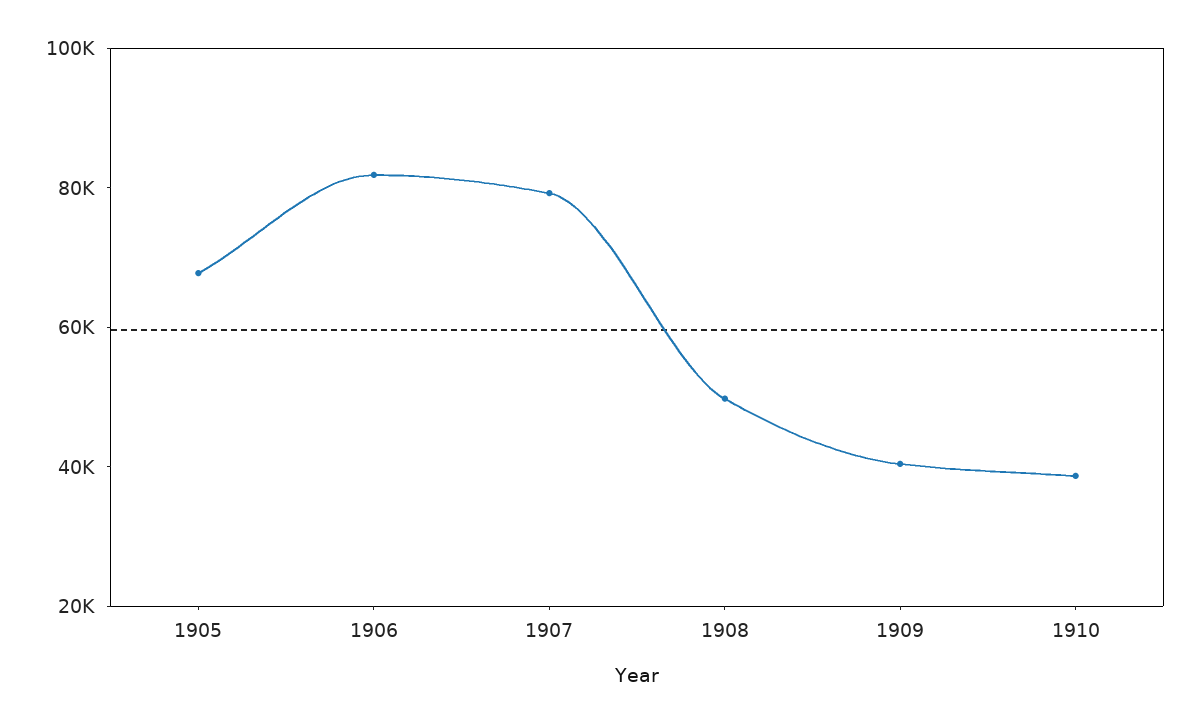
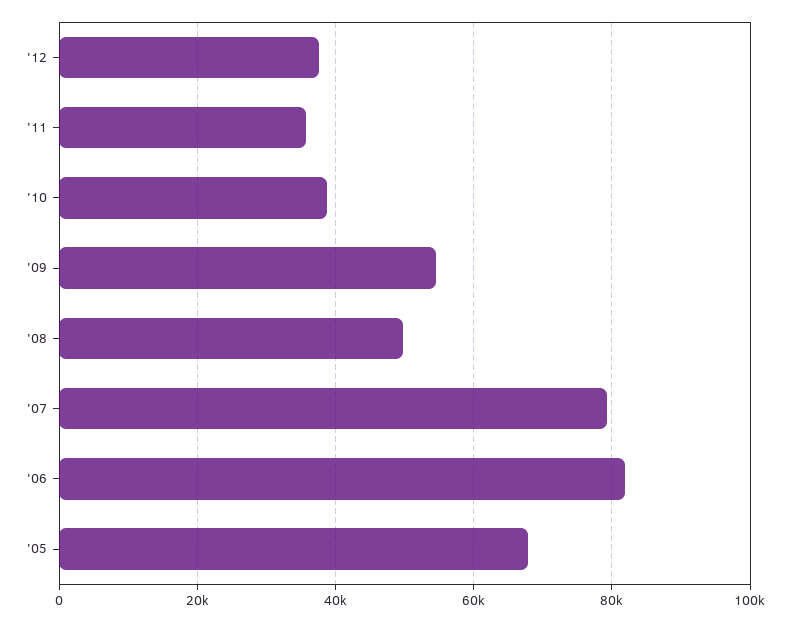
1909: 40000 -> 54000
'12: none -> 38000
'11: none -> 36000

